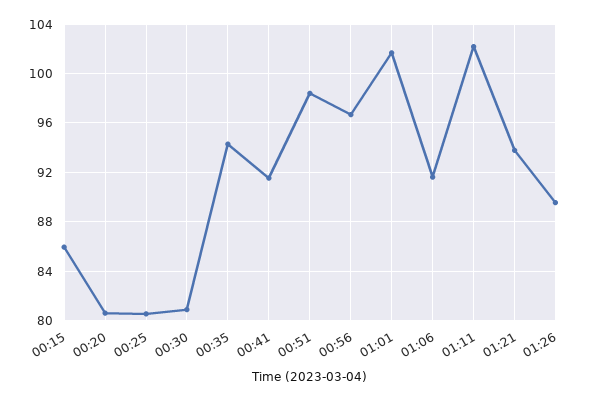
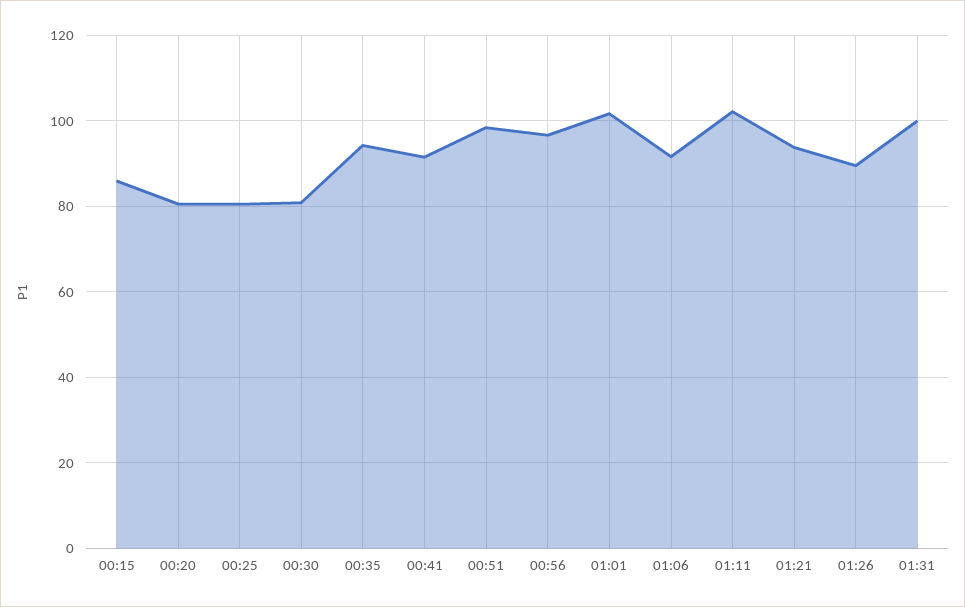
01:31: none -> 100

